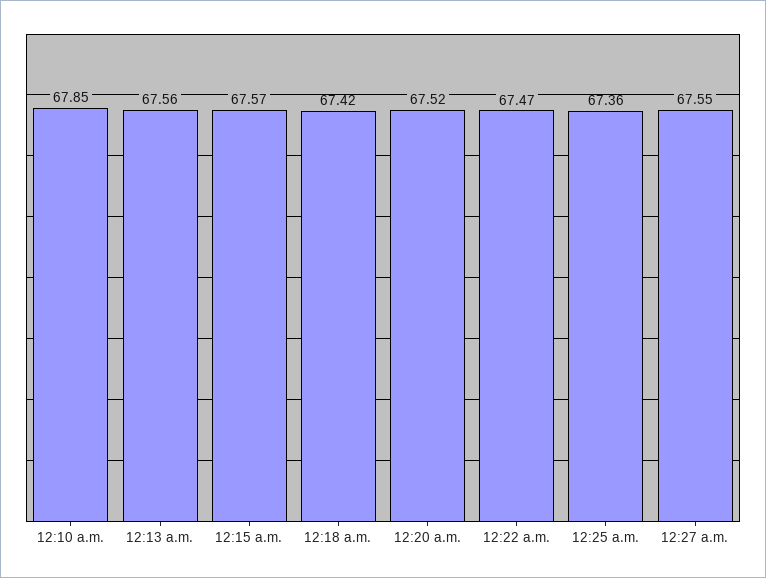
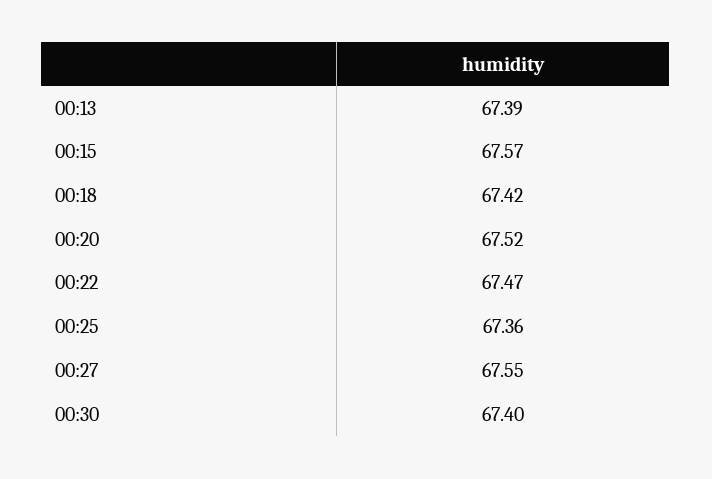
12:10 a.m.: 67.85 -> none
12:13 a.m.: 67.56 -> 67.39
00:30: none -> 67.4

